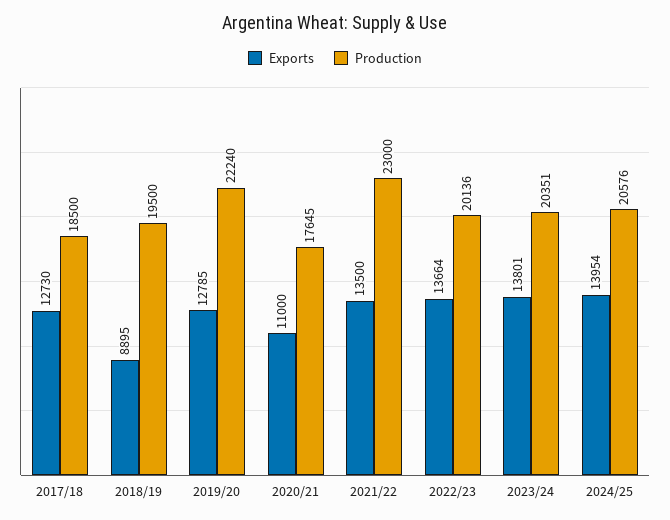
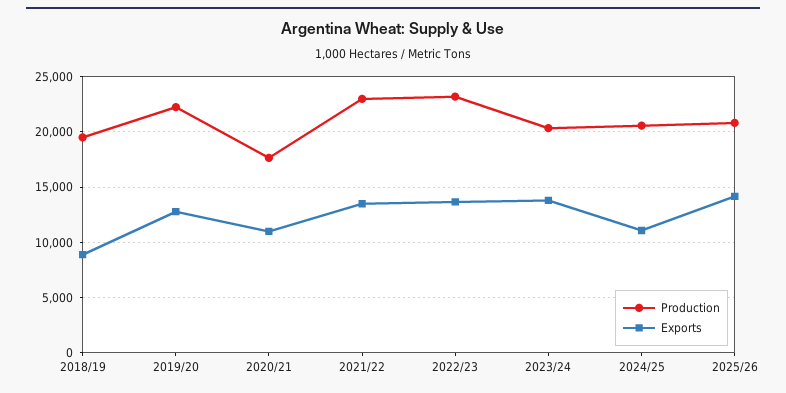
Exports, 2017/18: 12730 -> none
Production, 2017/18: 18500 -> none
Production, 2022/23: 20136 -> 23000
Exports, 2024/25: 13954 -> 11000
Production, 2025/26: none -> 21000
Exports, 2025/26: none -> 14000

